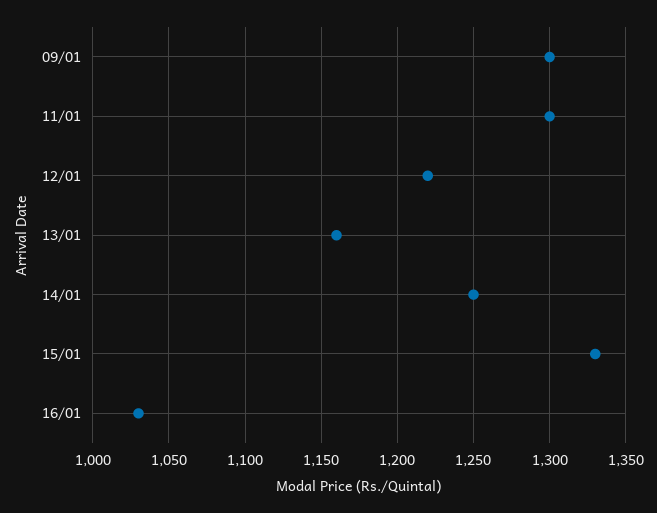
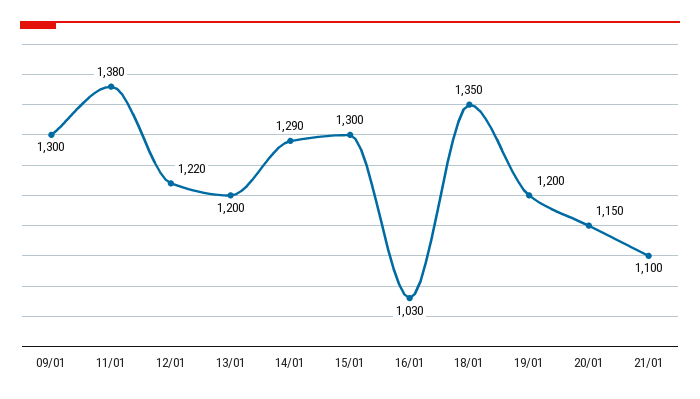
11/01: 1300 -> 1380
13/01: 1160 -> 1200
14/01: 1250 -> 1290
15/01: 1330 -> 1300
18/01: none -> 1350
19/01: none -> 1200
20/01: none -> 1150
21/01: none -> 1100

